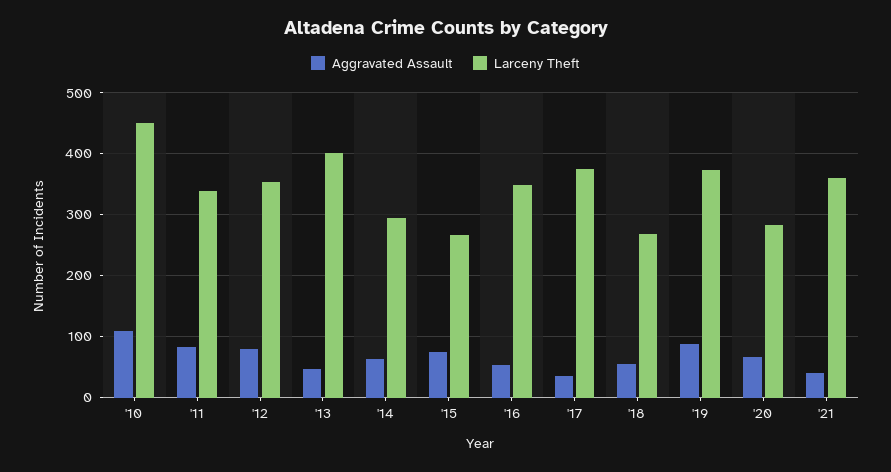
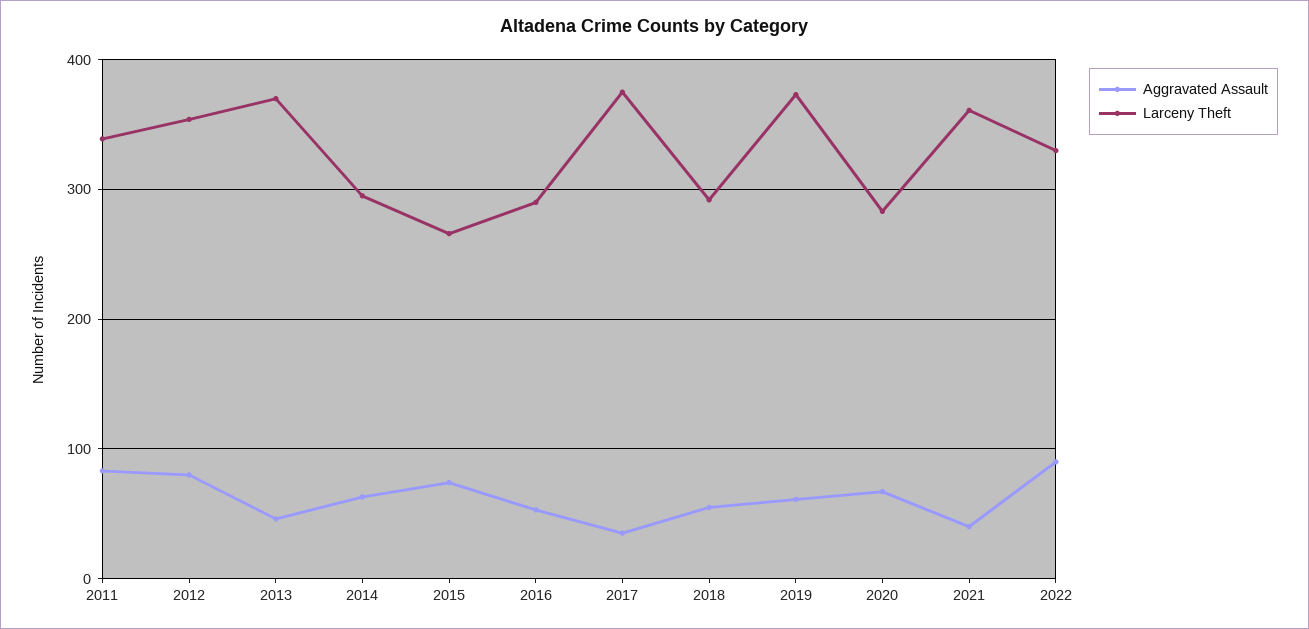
Aggravated Assault, '10: 110 -> none
Larceny Theft, '10: 450 -> none
Larceny Theft, '13: 400 -> 370
Larceny Theft, '16: 350 -> 290
Larceny Theft, '18: 270 -> 290
Aggravated Assault, '19: 90 -> 60
Aggravated Assault, 2022: none -> 90
Larceny Theft, 2022: none -> 330

